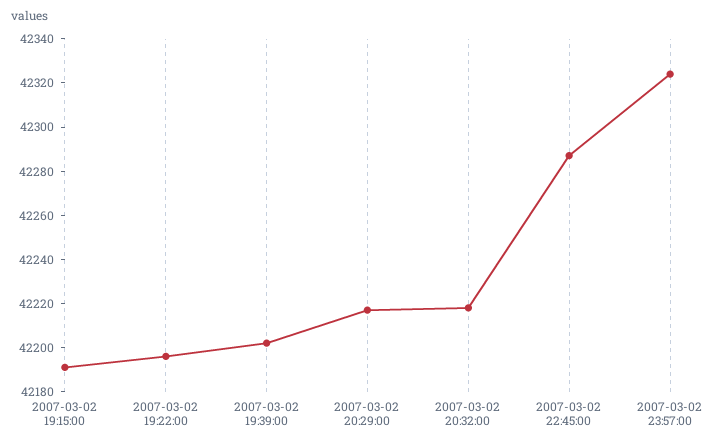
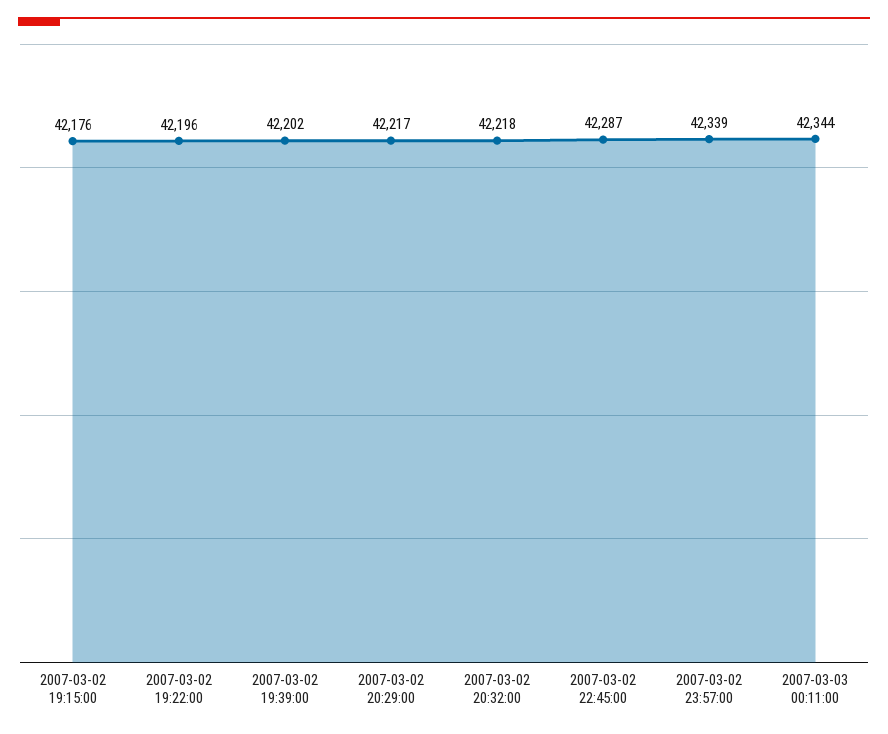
2007-03-02 19:15:00: 42190 -> 42176
2007-03-02 23:57:00: 42325 -> 42339
2007-03-03 00:11:00: none -> 42344

